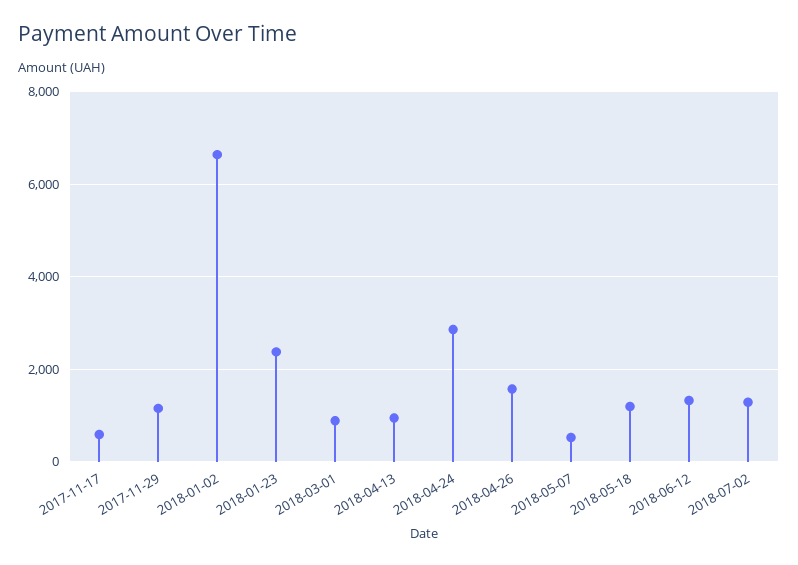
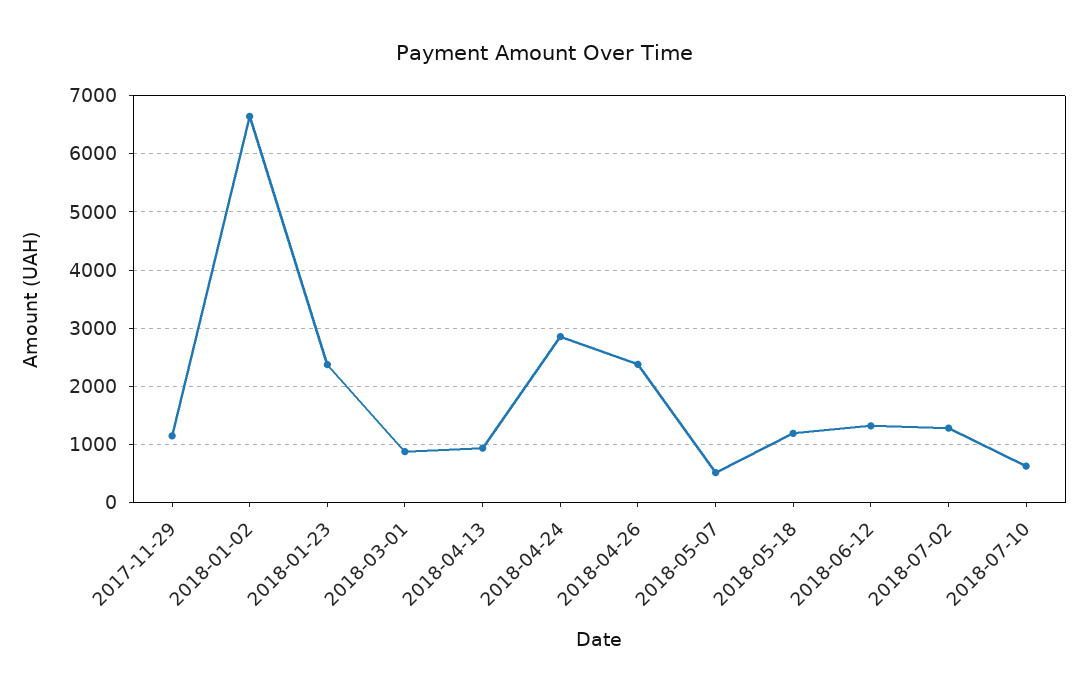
2017-11-17: 600 -> none
2018-04-26: 1600 -> 2400
2018-07-10: none -> 600

